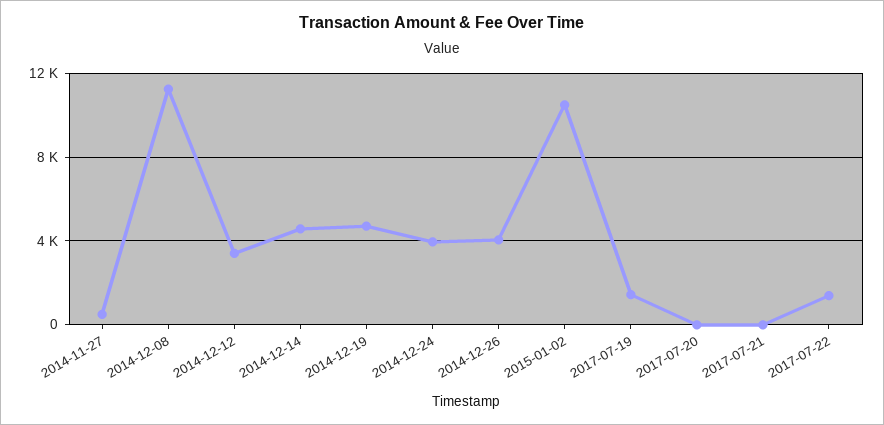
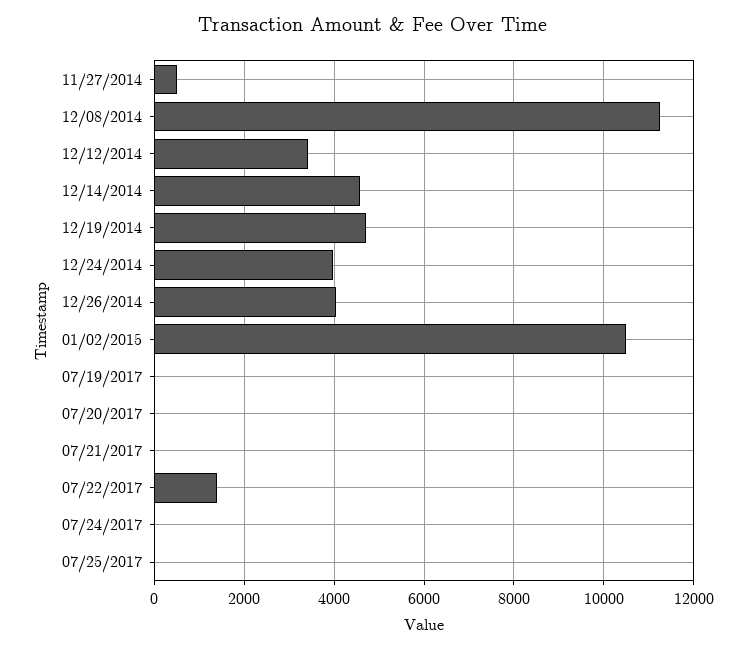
2017-07-19: 1500 -> 0
07/24/2017: none -> 0
07/25/2017: none -> 0

